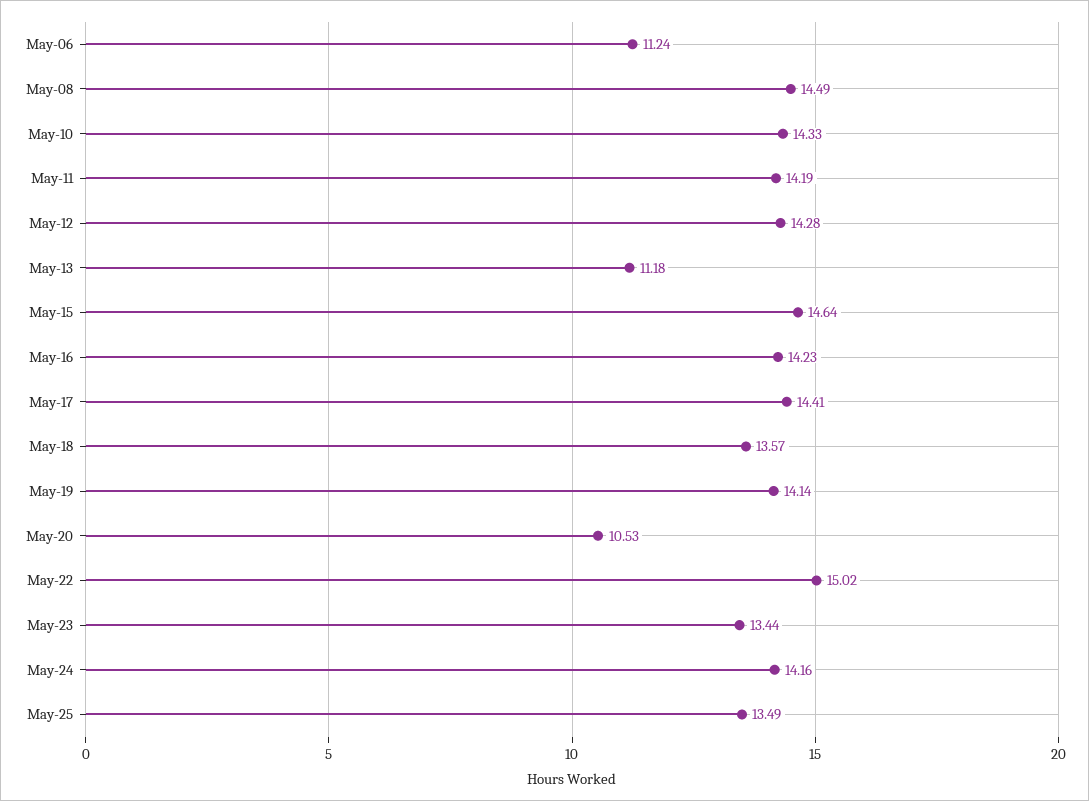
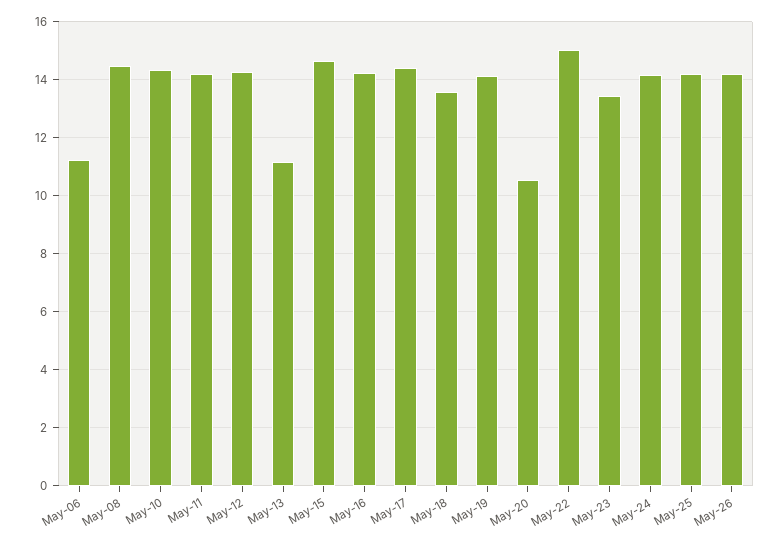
May-25: 13.49 -> 14.25
May-26: none -> 14.25

